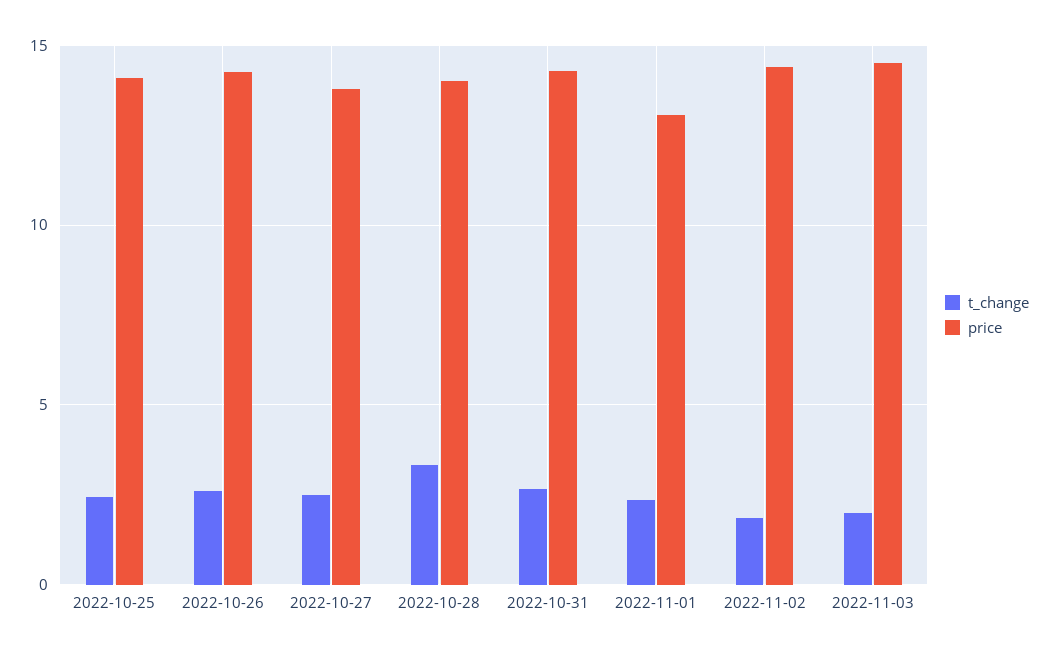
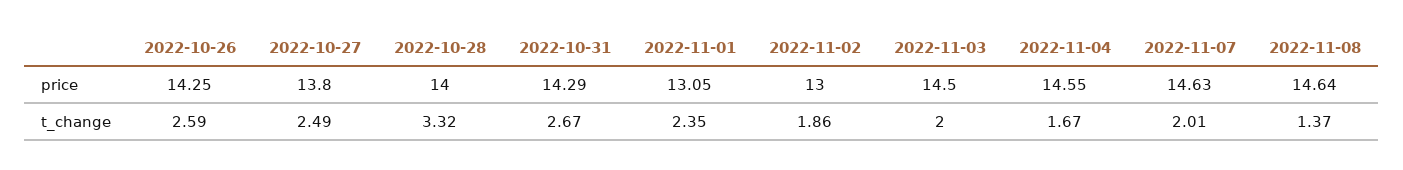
t_change, 2022-10-25: 2.5 -> none
price, 2022-10-25: 14 -> none
price, 2022-11-02: 14.5 -> 13
price, 2022-11-04: none -> 14.55
price, 2022-11-07: none -> 14.63
price, 2022-11-08: none -> 14.64
t_change, 2022-11-04: none -> 1.67
t_change, 2022-11-07: none -> 2.01
t_change, 2022-11-08: none -> 1.37

